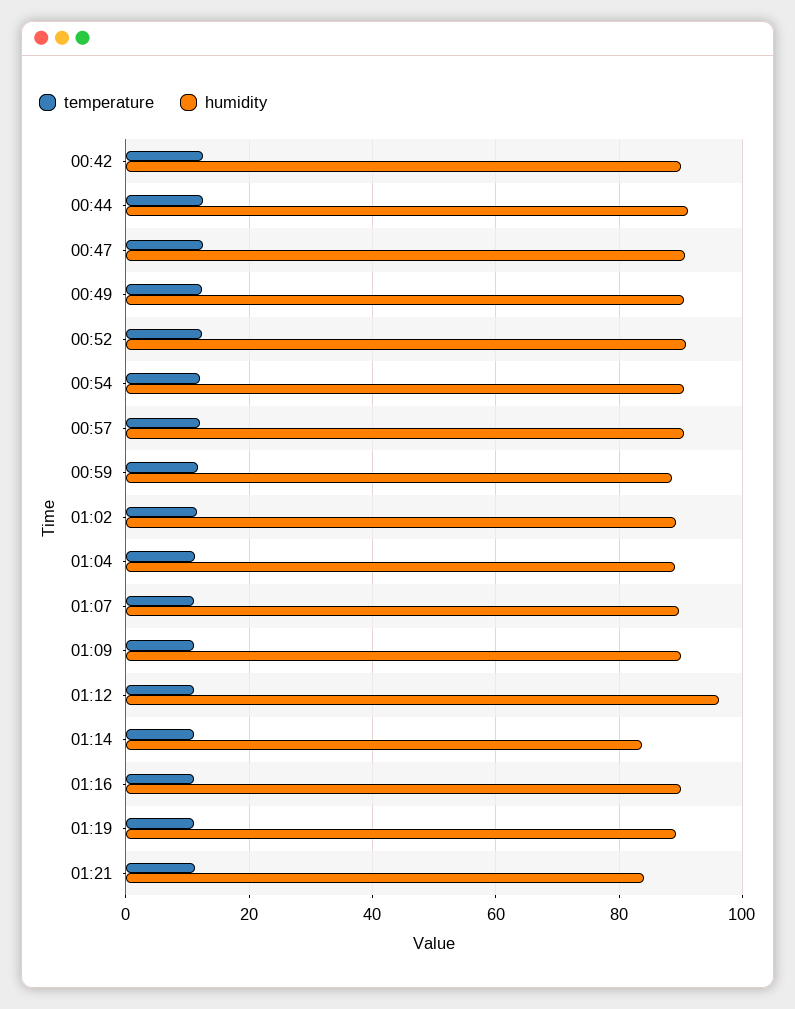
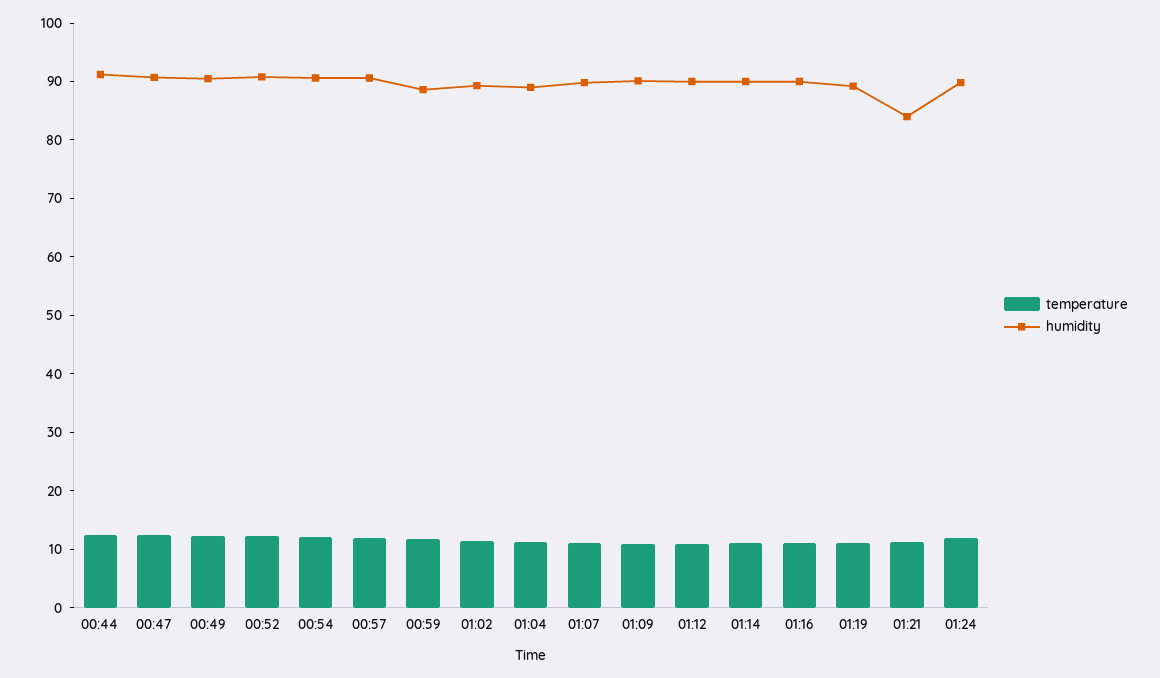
temperature, 00:42: 12 -> none
humidity, 00:42: 90 -> none
humidity, 01:12: 96 -> 90
humidity, 01:14: 84 -> 90
temperature, 01:24: none -> 12
humidity, 01:24: none -> 90

